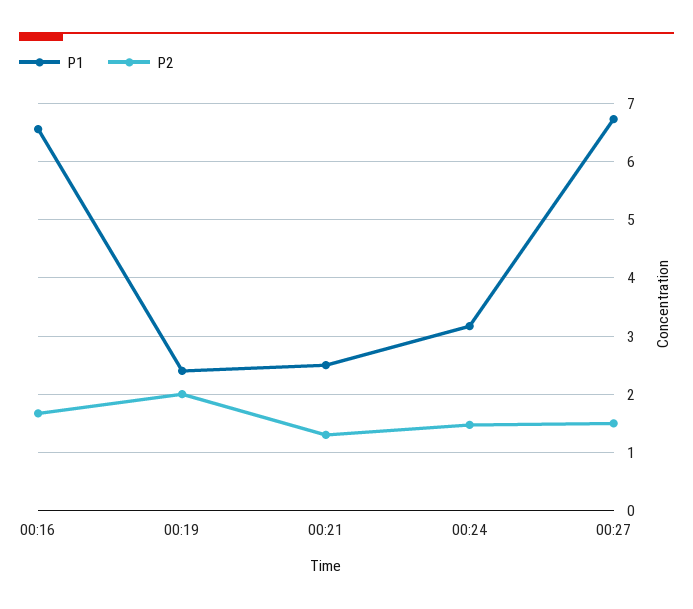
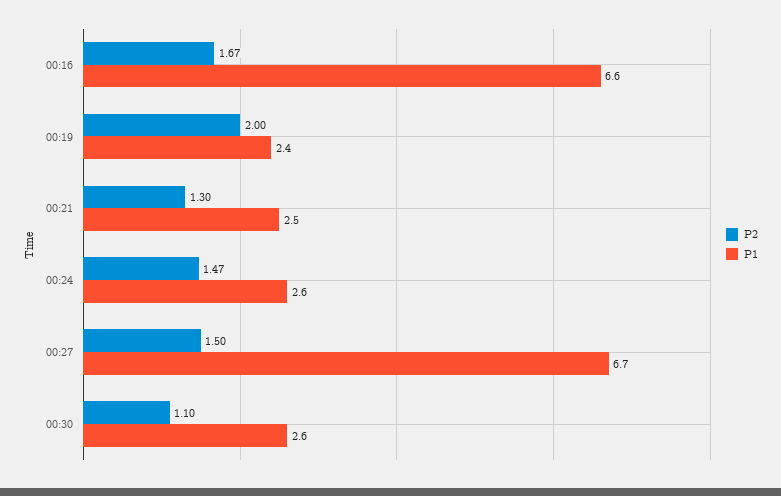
P1, 00:24: 3.2 -> 2.6
P2, 00:30: none -> 1.1
P1, 00:30: none -> 2.6

